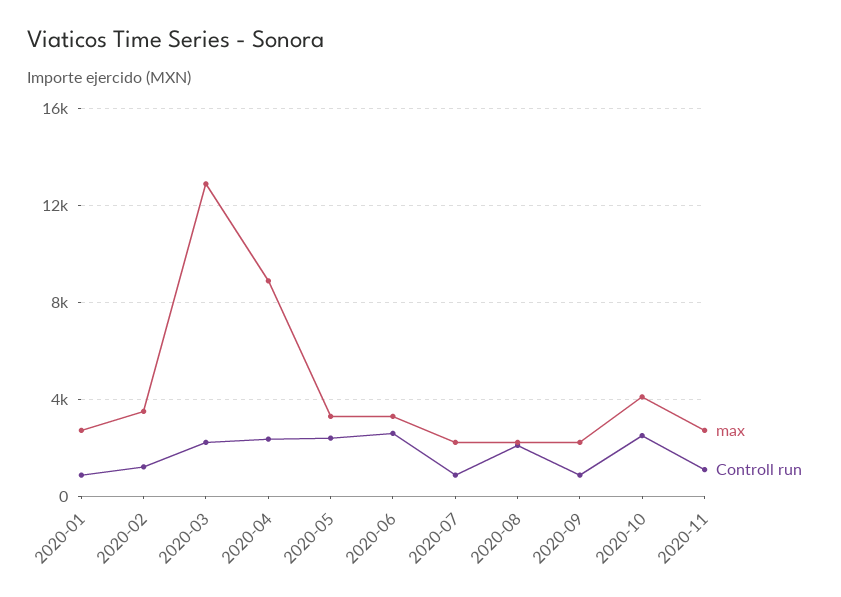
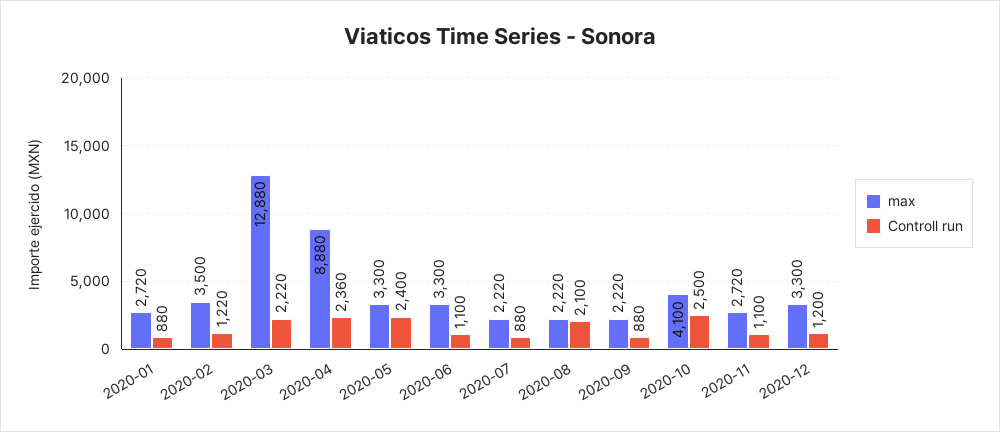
Controll run, 2020-06: 2500 -> 1100
max, 2020-12: none -> 3300
Controll run, 2020-12: none -> 1200

